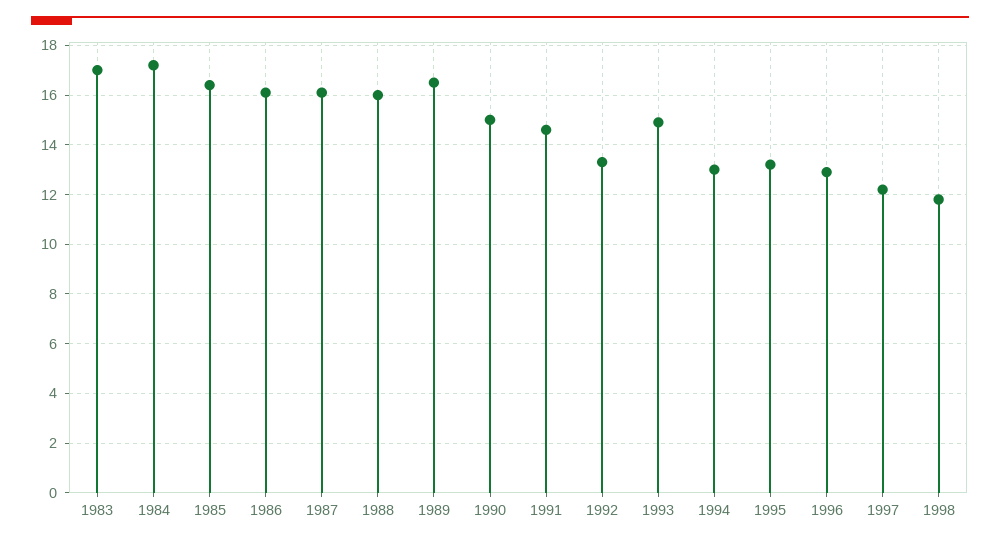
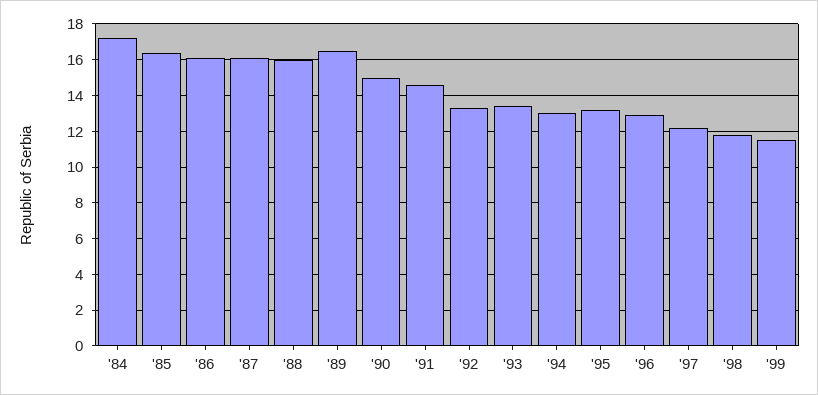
1983: 17 -> none
1993: 15 -> 13.5
'99: none -> 11.5

